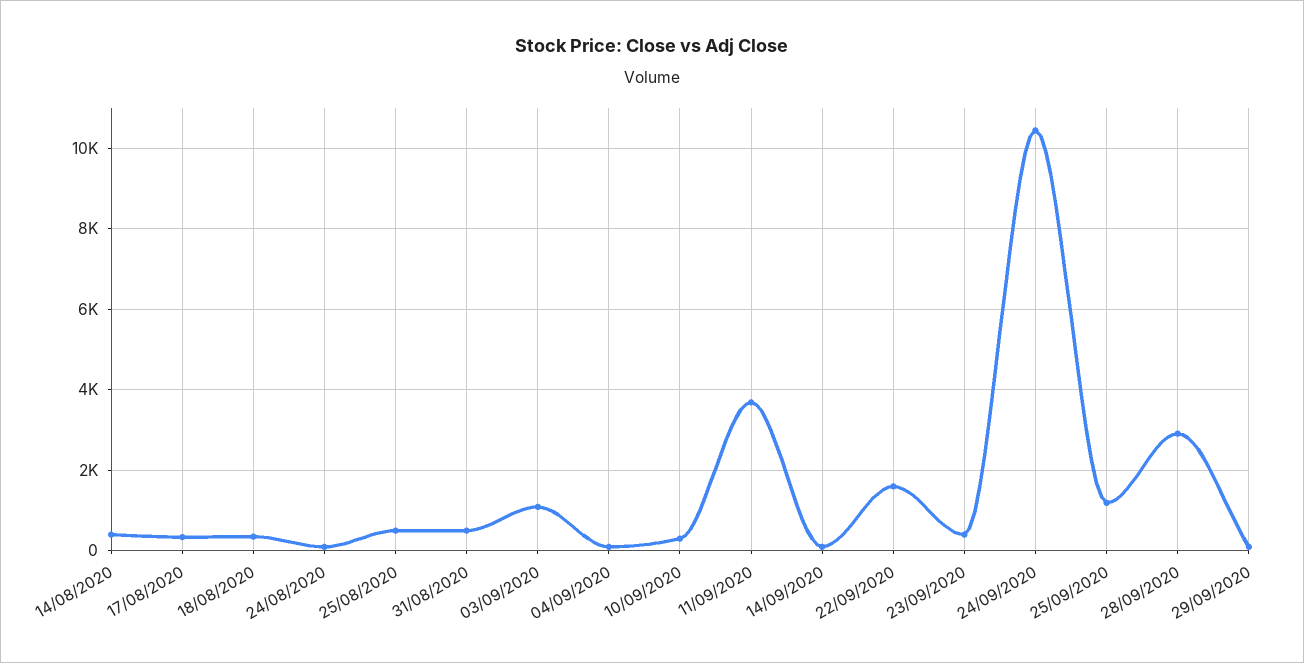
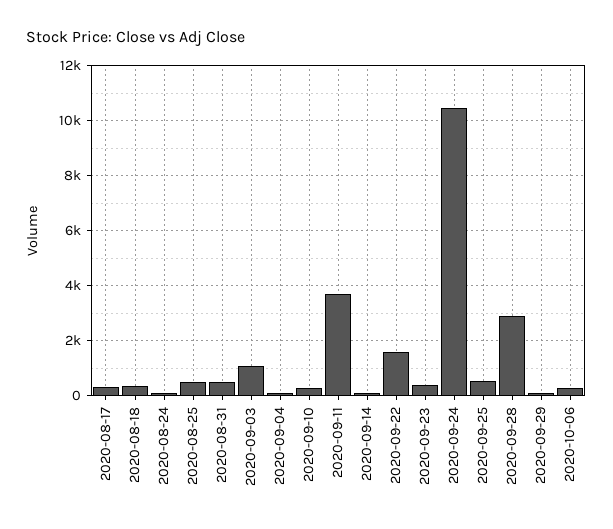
14/08/2020: 400 -> none
25/09/2020: 1200 -> 500
2020-10-06: none -> 250

